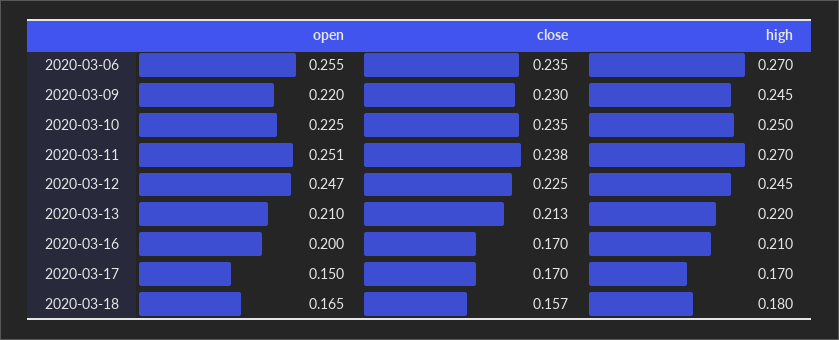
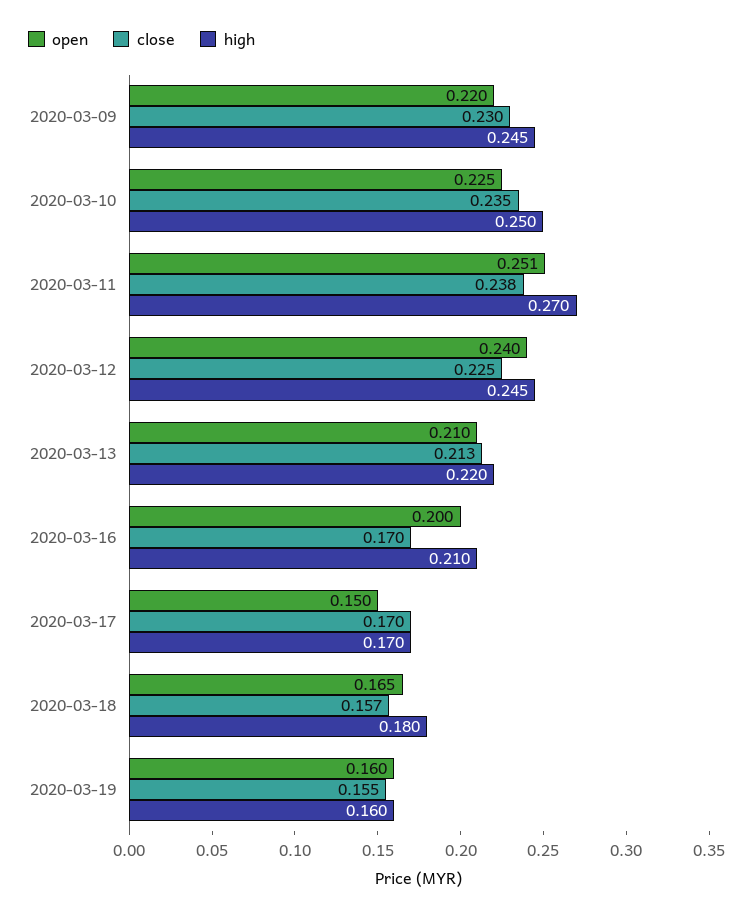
open, 2020-03-06: 0.255 -> none
close, 2020-03-06: 0.235 -> none
high, 2020-03-06: 0.27 -> none
open, 2020-03-12: 0.247 -> 0.24
open, 2020-03-19: none -> 0.16
close, 2020-03-19: none -> 0.155
high, 2020-03-19: none -> 0.16

